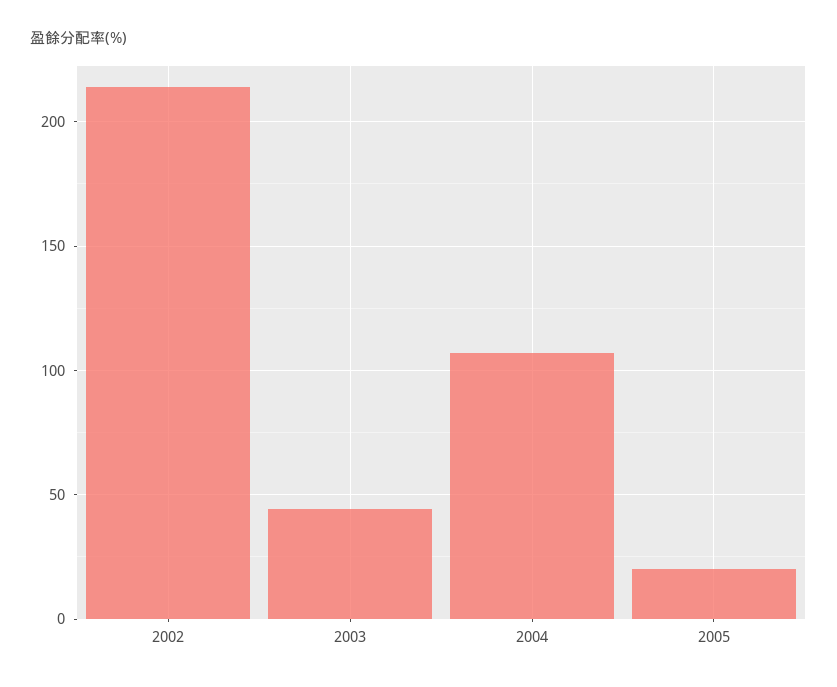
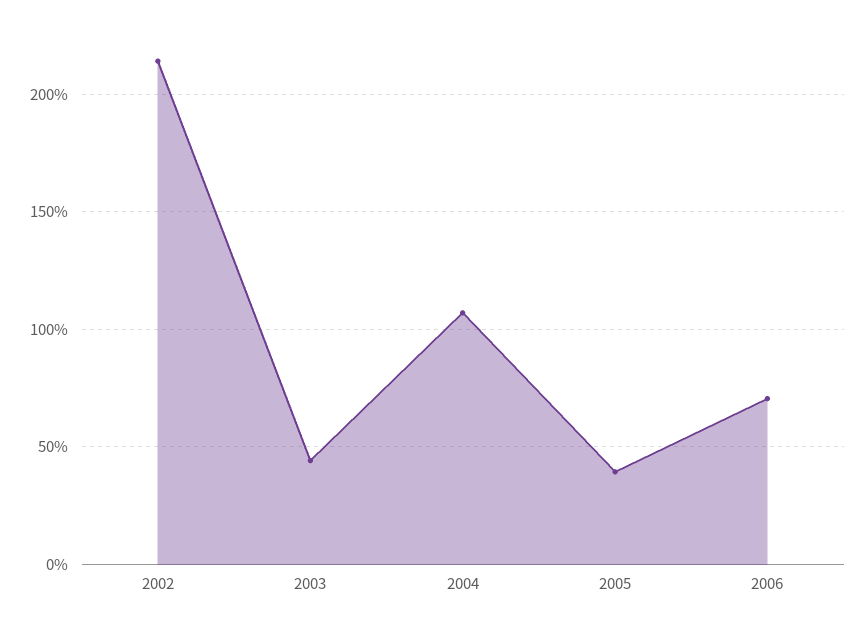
2005: 20 -> 40
2006: none -> 70

